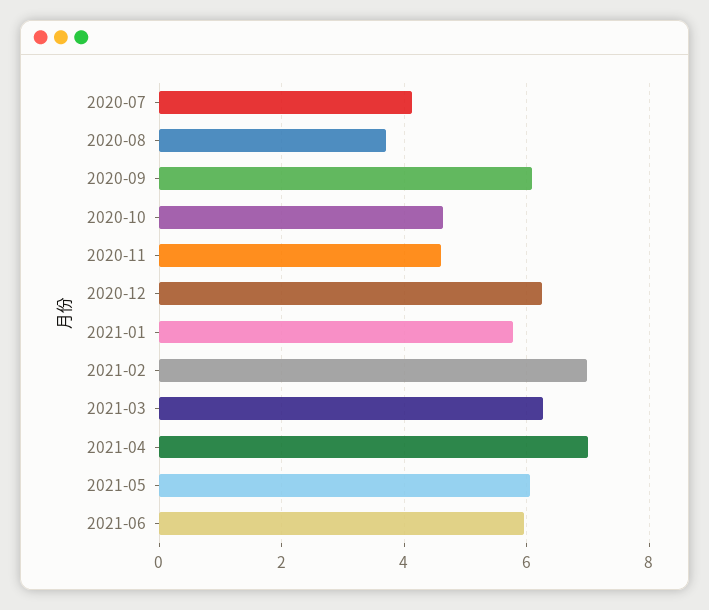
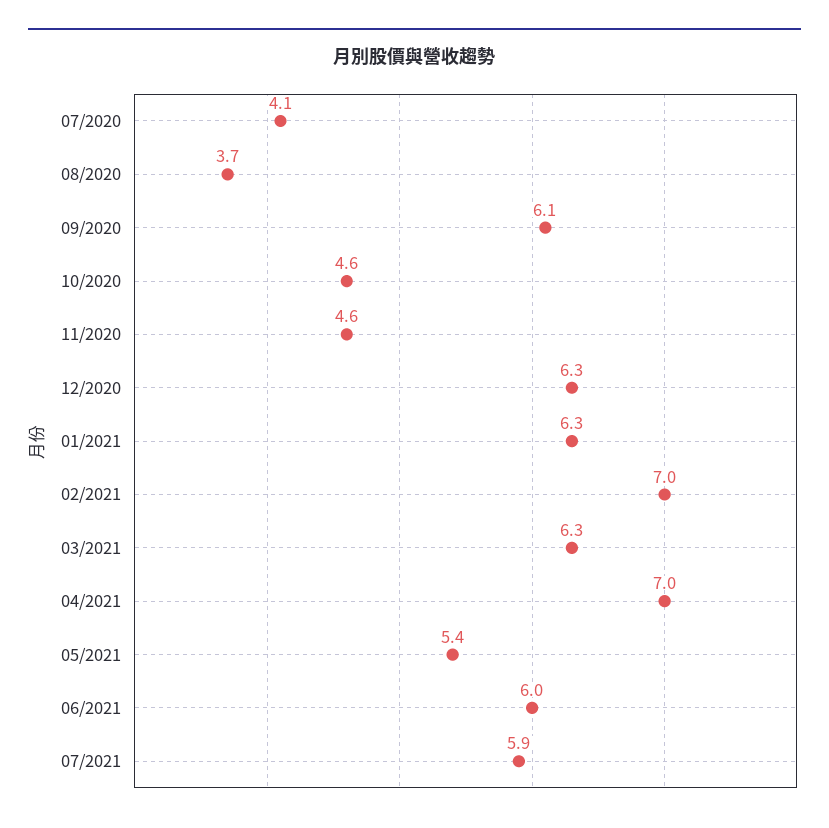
2021-01: 5.8 -> 6.3
2021-05: 6 -> 5.4
07/2021: none -> 5.9

